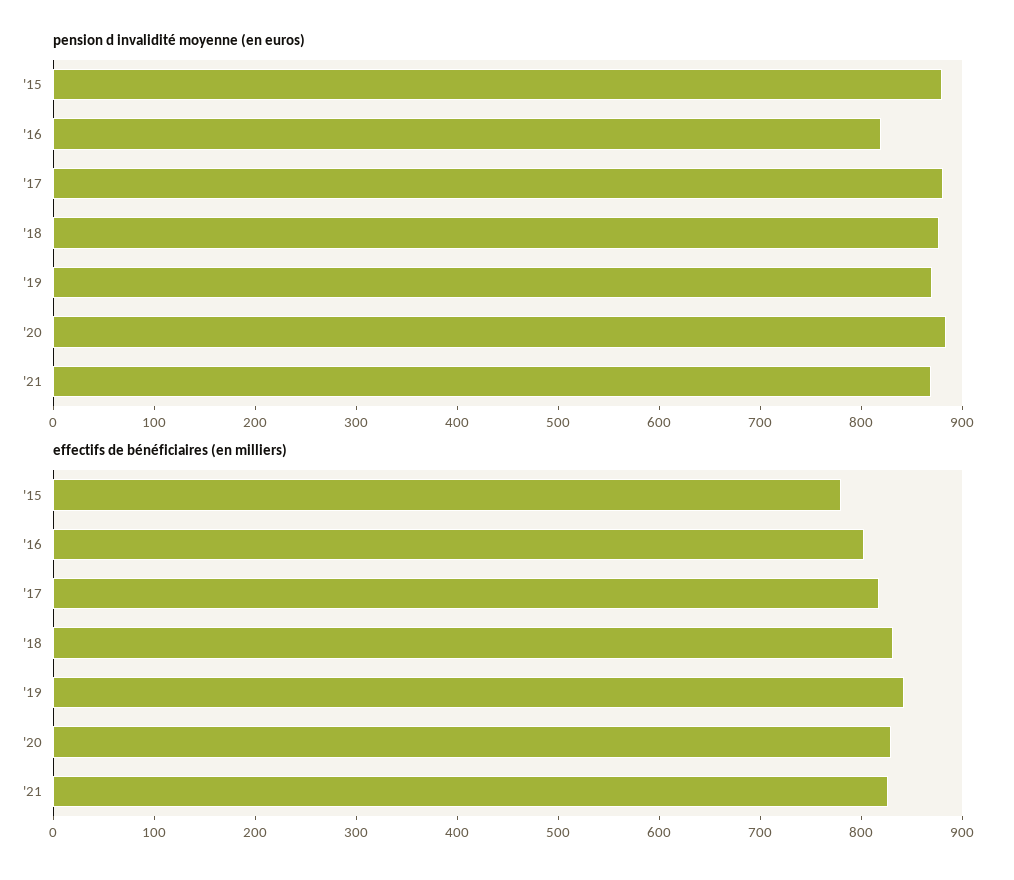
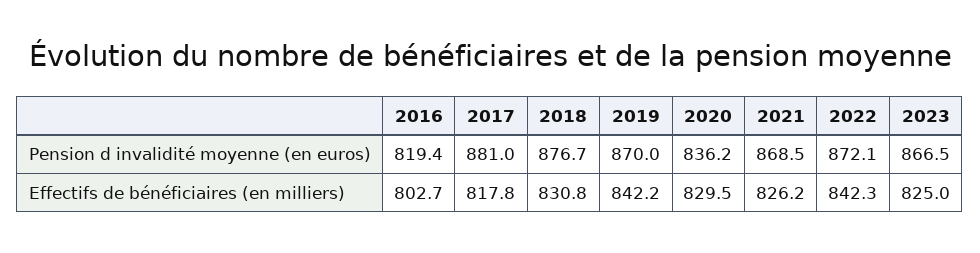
pension d invalidité moyenne (en euros), '15: 880 -> none
pension d invalidité moyenne (en euros), '20: 880 -> 836.2
effectifs de bénéficiaires (en milliers), '15: 780 -> none
pension d invalidité moyenne (en euros), 2022: none -> 872.1
pension d invalidité moyenne (en euros), 2023: none -> 866.5
effectifs de bénéficiaires (en milliers), 2022: none -> 842.3
effectifs de bénéficiaires (en milliers), 2023: none -> 825

